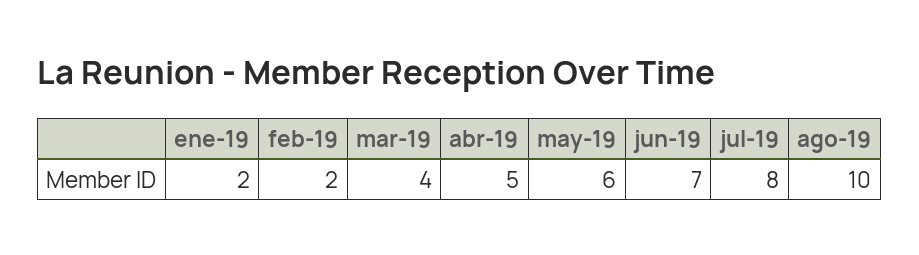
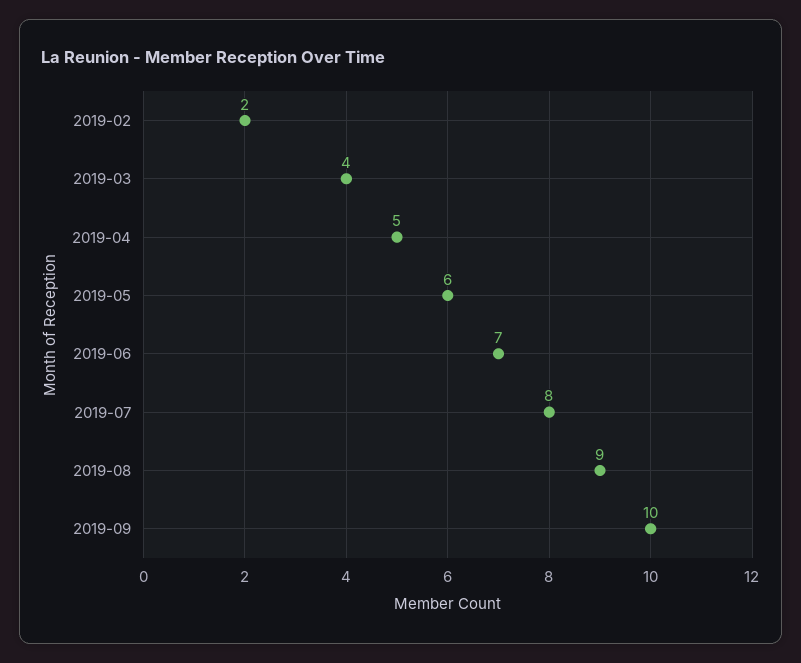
ene-19: 2 -> none
ago-19: 10 -> 9
2019-09: none -> 10

